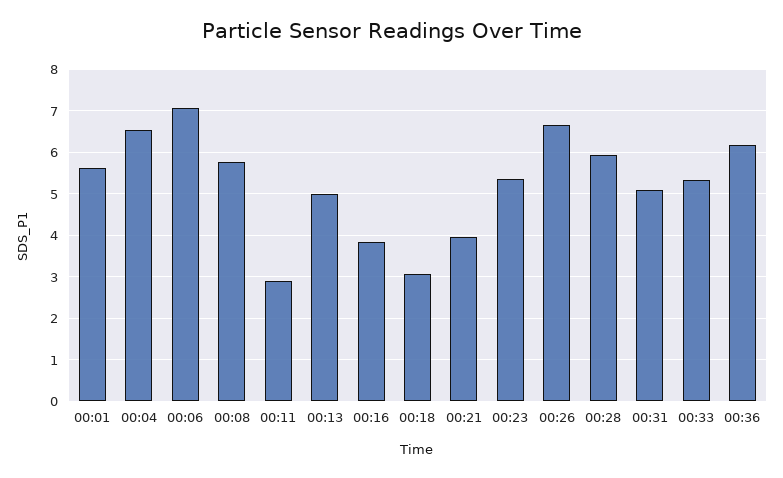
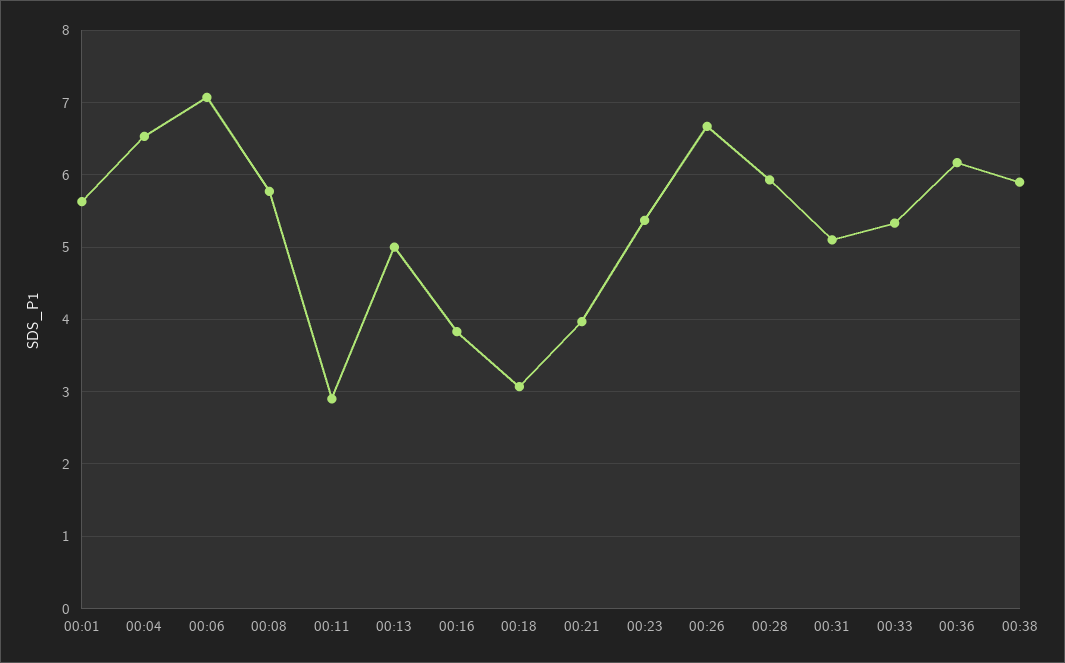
00:38: none -> 5.9

